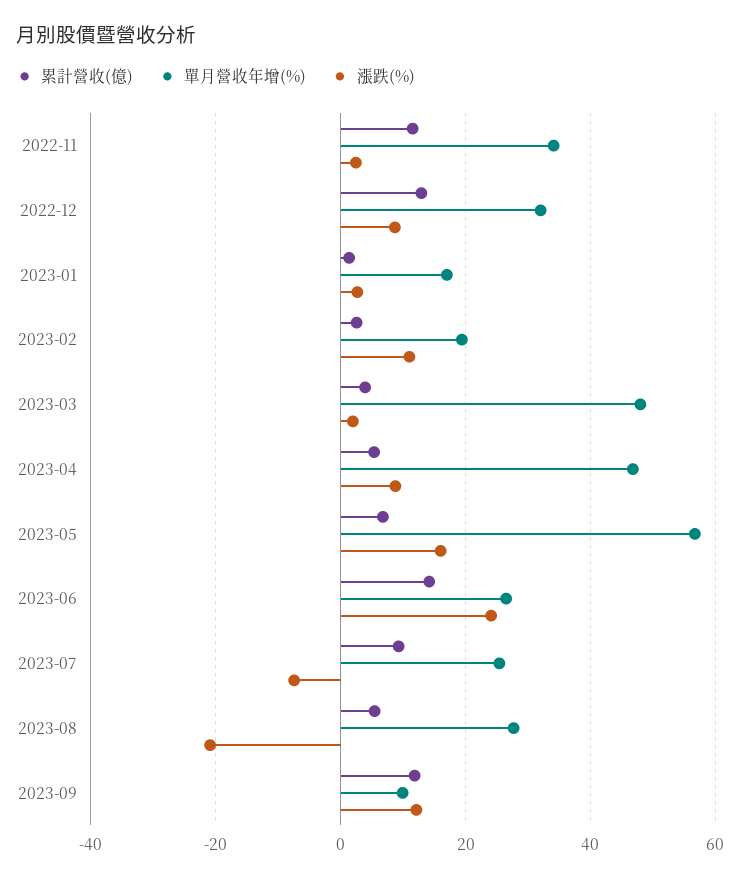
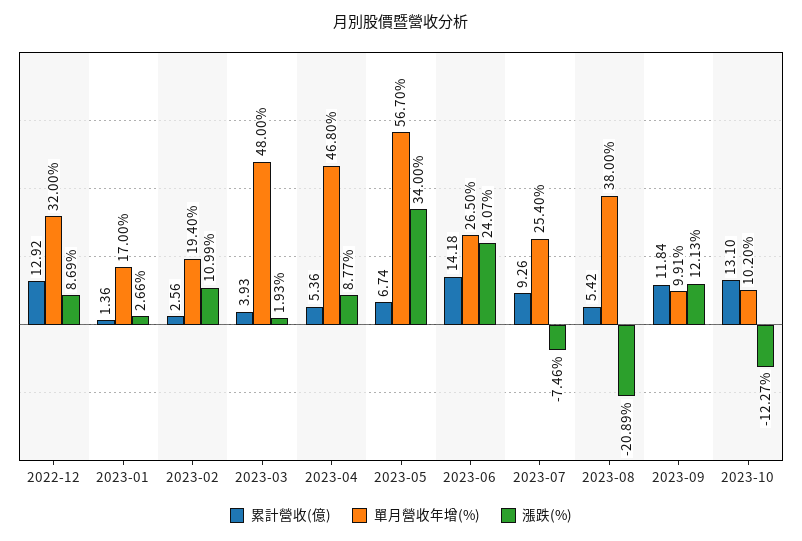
累計營收(億), 2022-11: 12 -> none
單月營收年增(%), 2022-11: 34 -> none
漲跌(%), 2022-11: 2 -> none
漲跌(%), 2023-05: 16 -> 34
單月營收年增(%), 2023-08: 28 -> 38
累計營收(億), 2023-10: none -> 13.1
單月營收年增(%), 2023-10: none -> 10.2
漲跌(%), 2023-10: none -> -12.27

